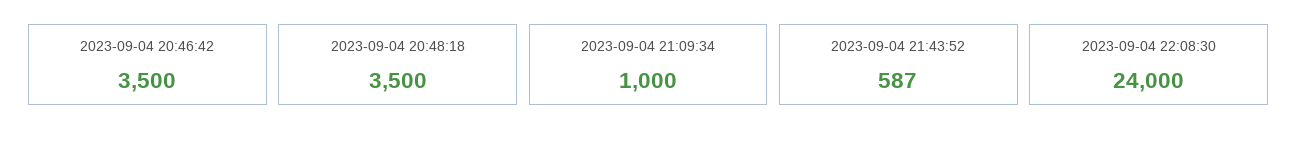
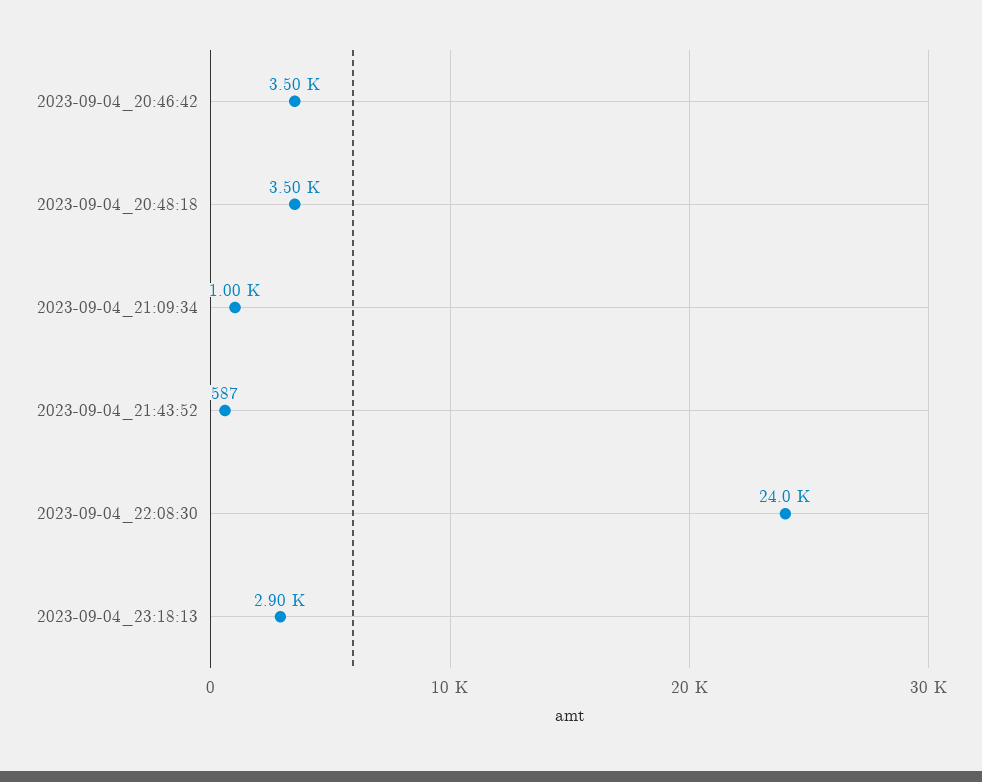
2023-09-04_23:18:13: none -> 2900

